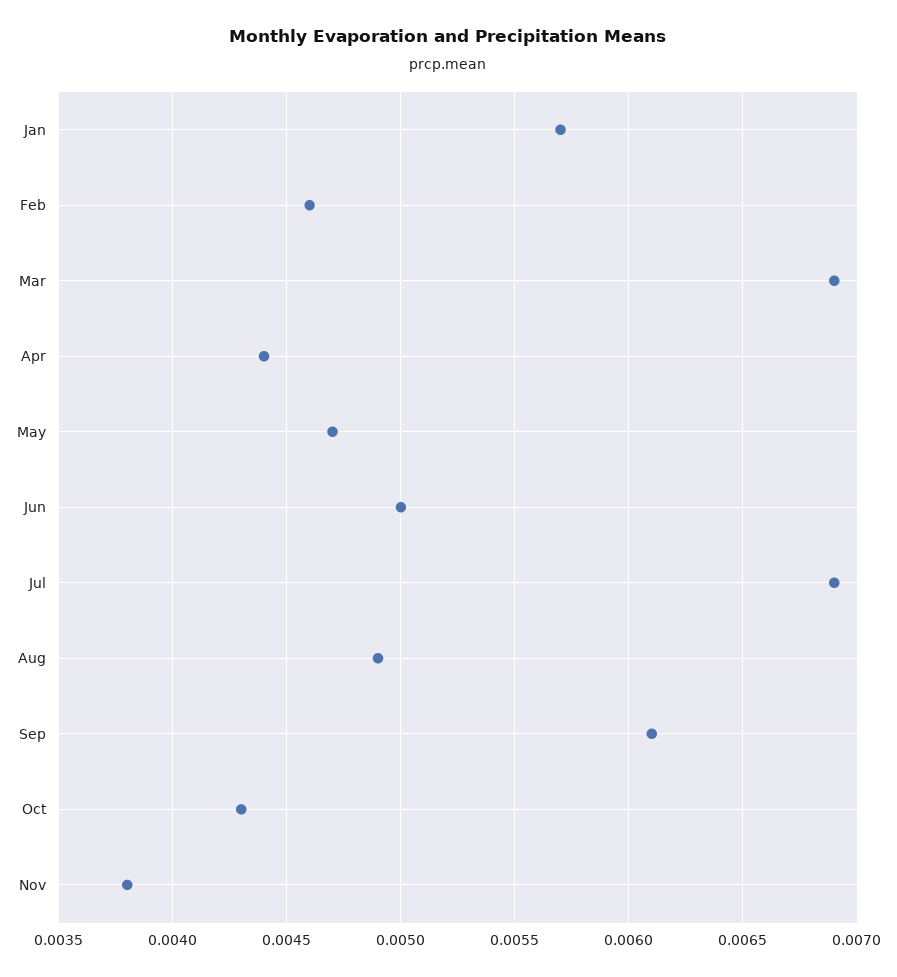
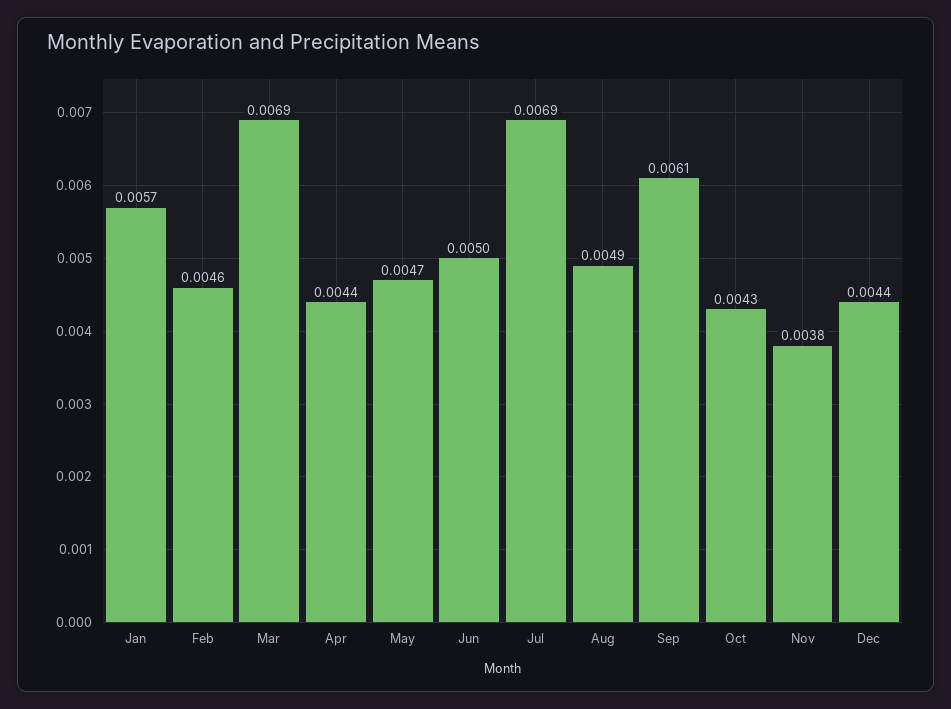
Dec: none -> 0.0044

